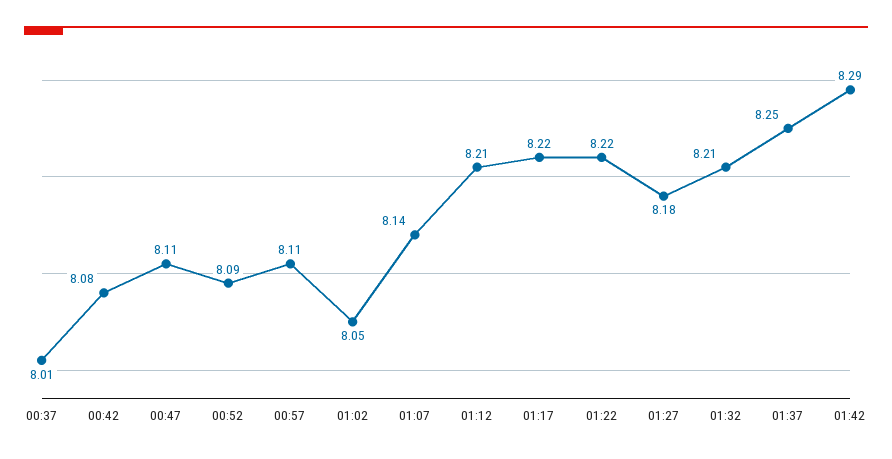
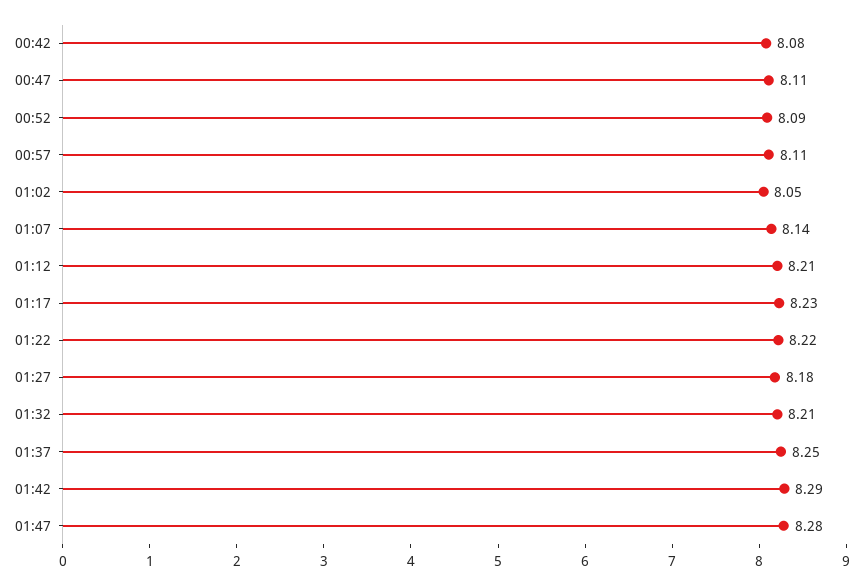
00:37: 8.01 -> none
01:17: 8.22 -> 8.23
01:47: none -> 8.28

